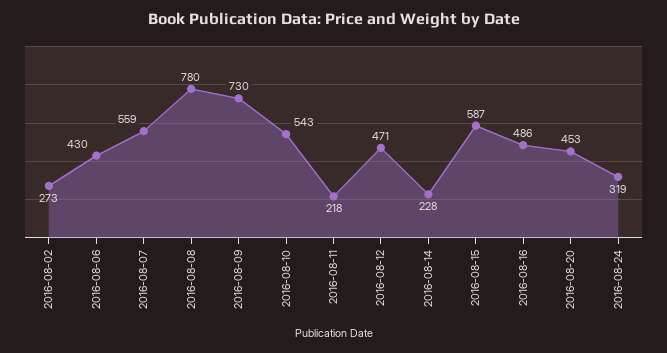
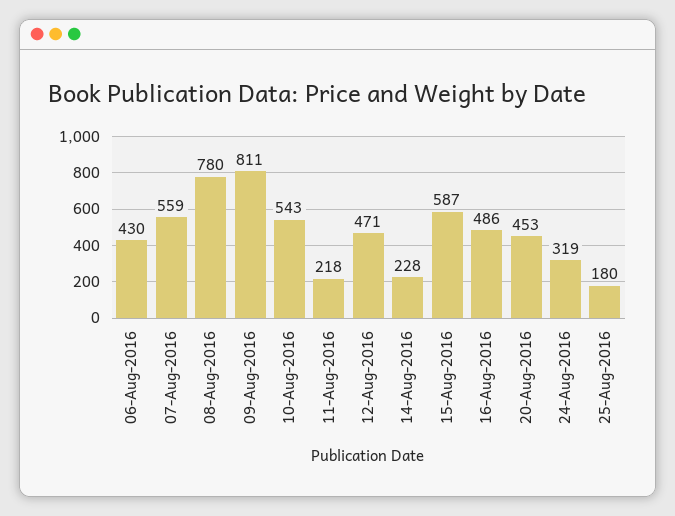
2016-08-02: 273 -> none
2016-08-09: 730 -> 811
25-Aug-2016: none -> 180

